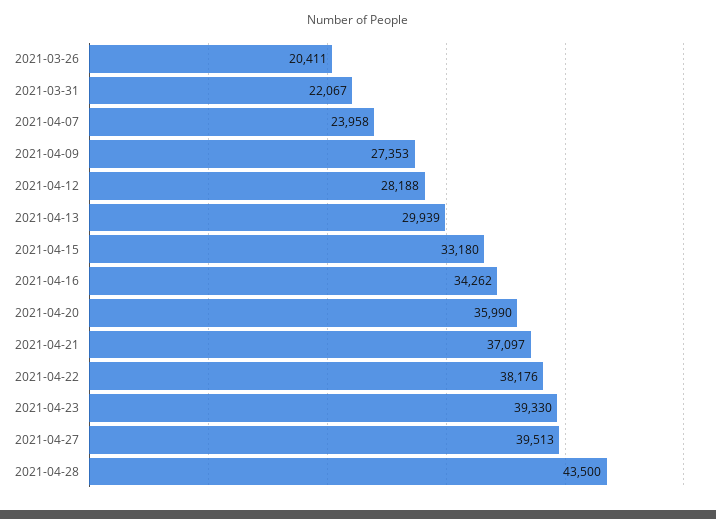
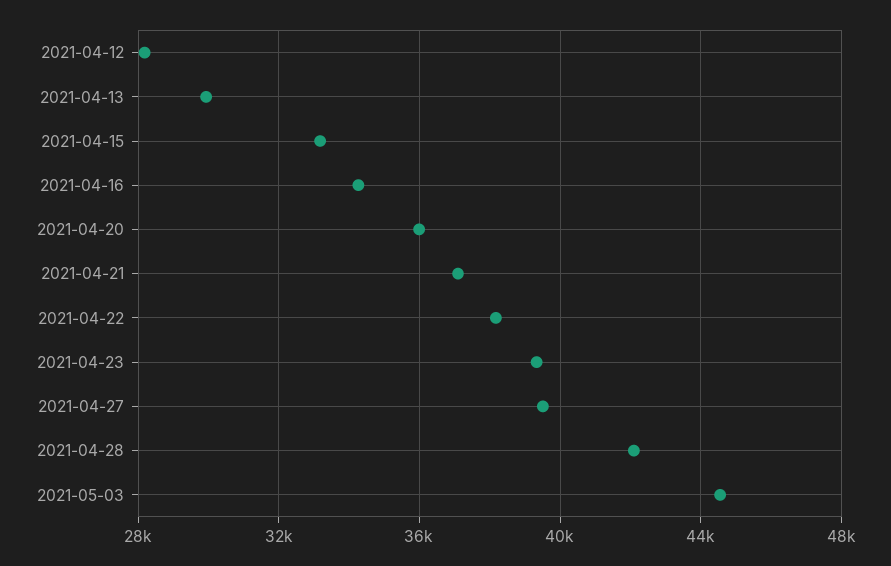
2021-03-26: 20411 -> none
2021-03-31: 22067 -> none
2021-04-07: 23958 -> none
2021-04-09: 27353 -> none
2021-04-28: 43500 -> 42000
2021-05-03: none -> 44500

